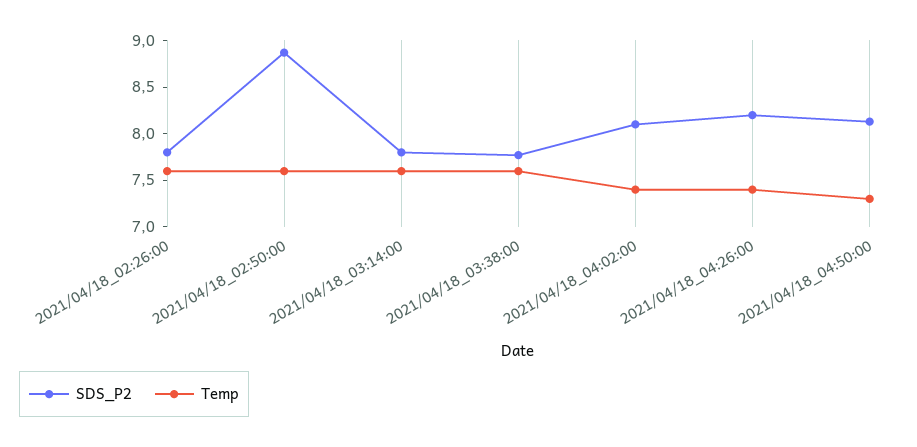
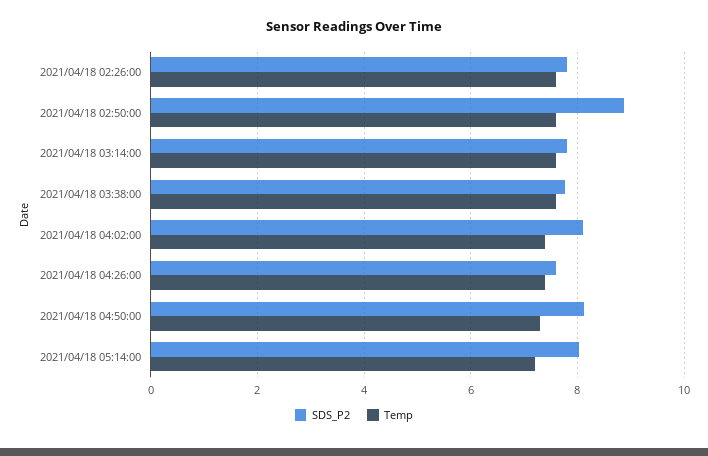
SDS_P2, 2021/04/18_04:26:00: 8.2 -> 7.6
SDS_P2, 2021/04/18 05:14:00: none -> 8
Temp, 2021/04/18 05:14:00: none -> 7.2

